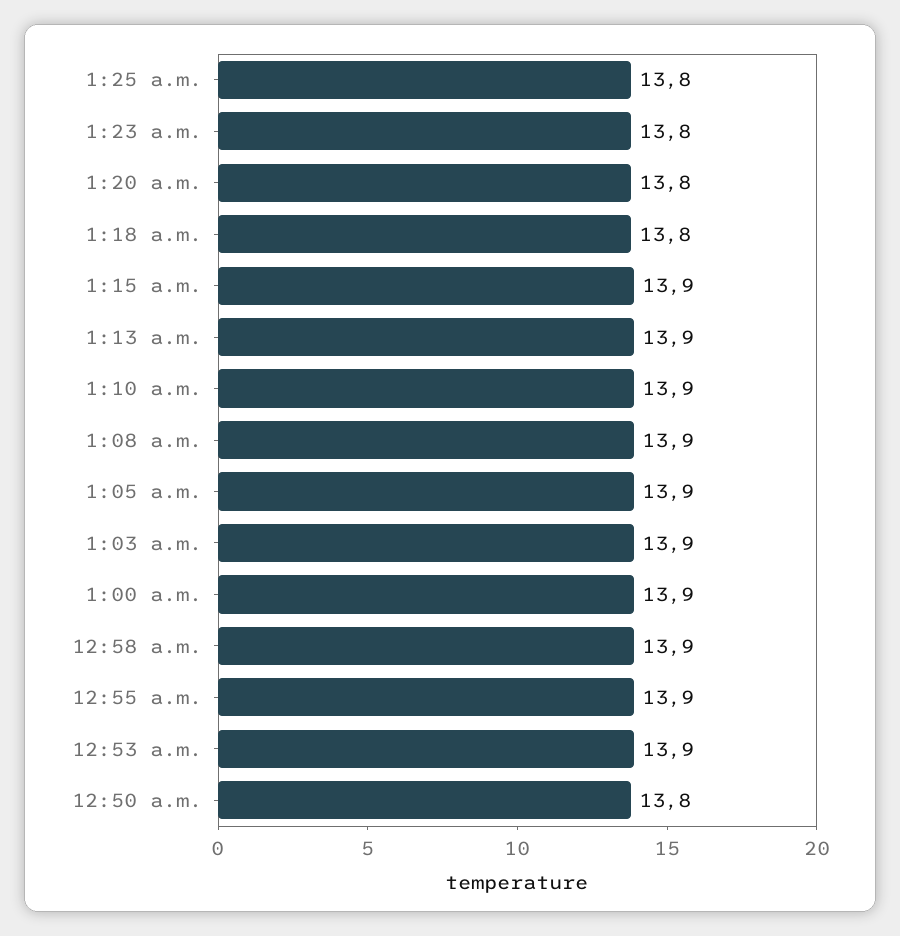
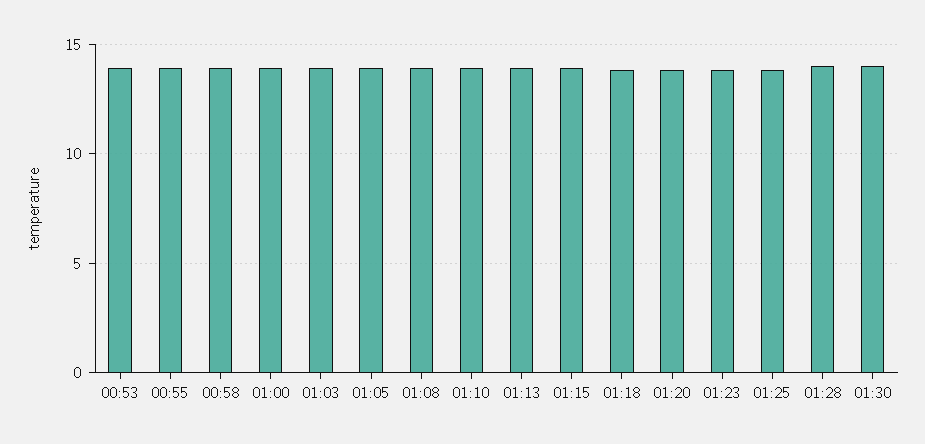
12:50 a.m.: 13.8 -> none
01:28: none -> 14
01:30: none -> 14

